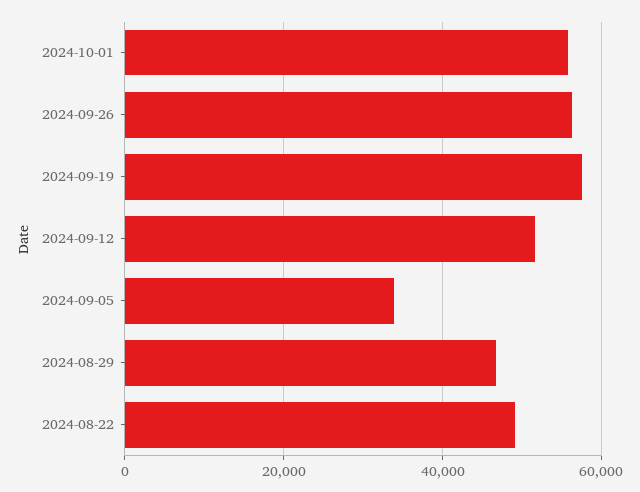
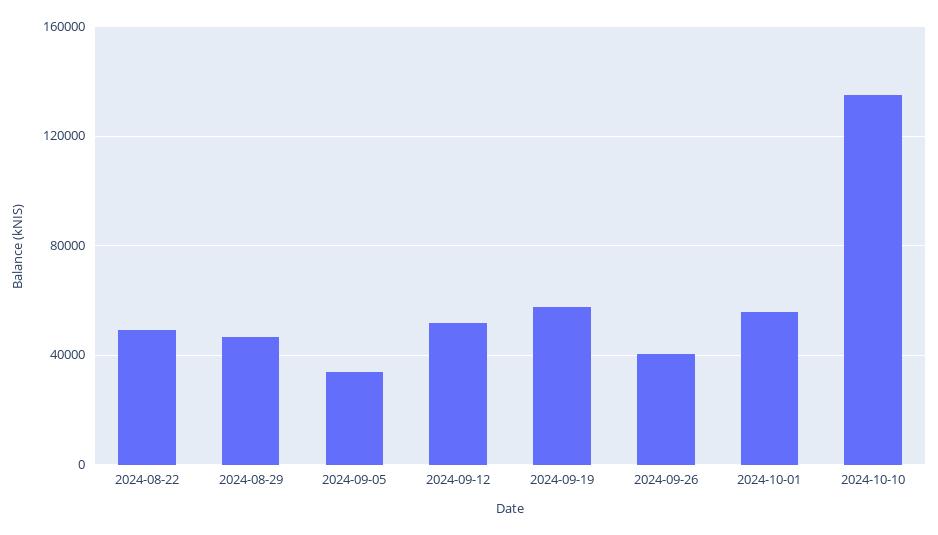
2024-09-26: 56000 -> 40000
2024-10-10: none -> 135000

